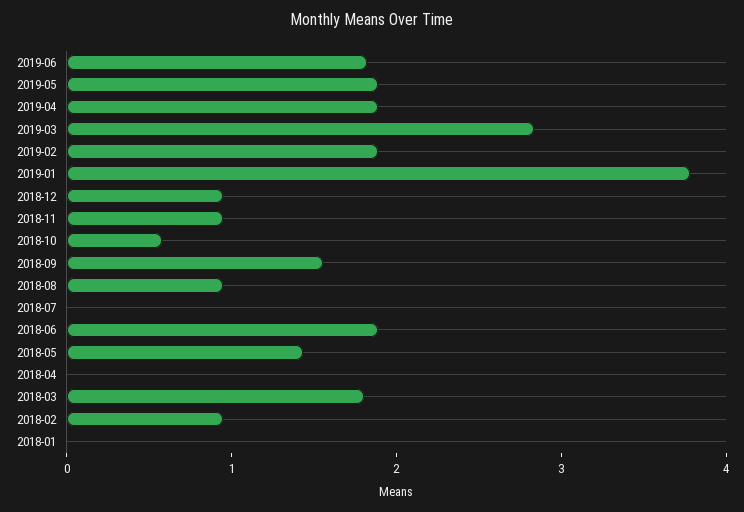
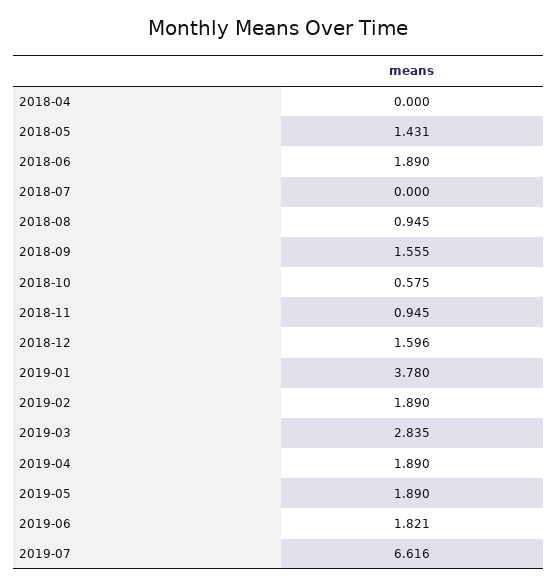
2018-12: 1 -> 1.596
2018-03: 1.8 -> none
2018-02: 1 -> none
2018-01: 0 -> none
2019-07: none -> 6.616

